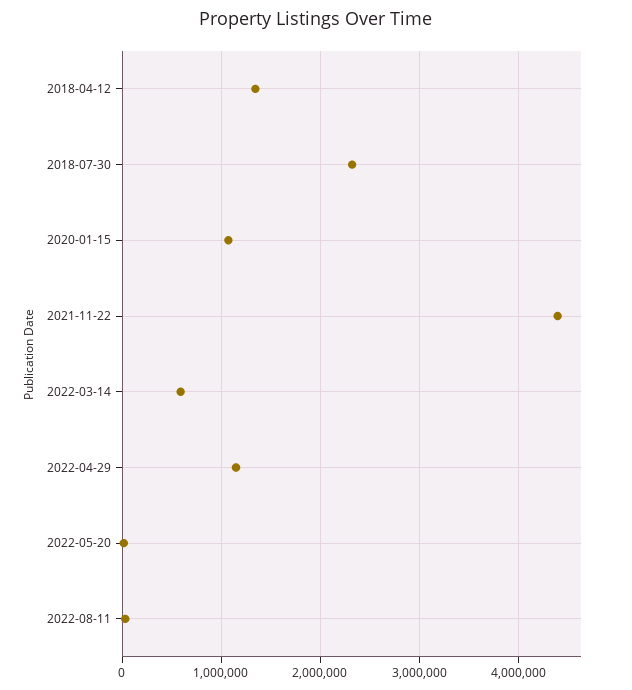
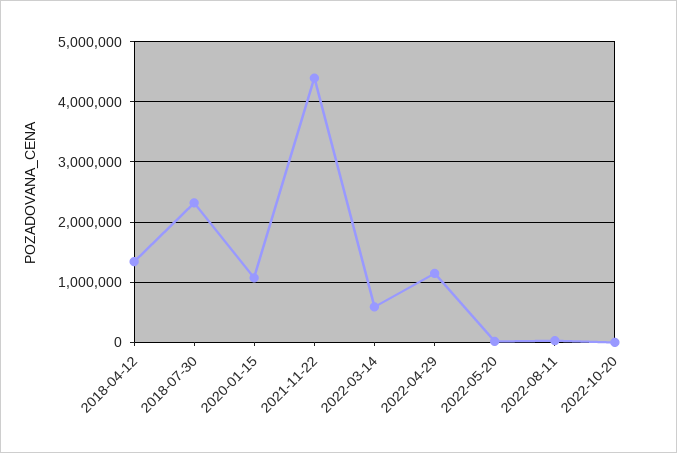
2022-10-20: none -> 0

